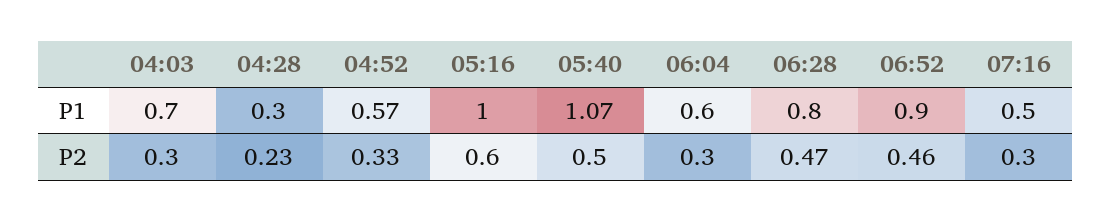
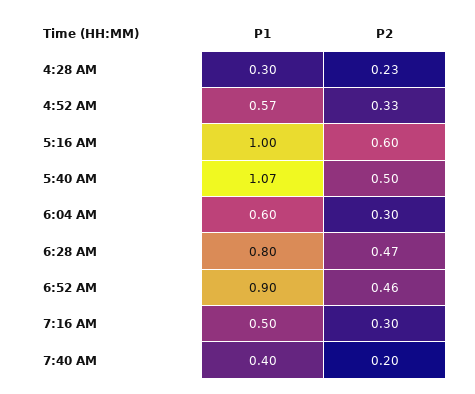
04:03, P1: 0.7 -> none
04:03, P2: 0.3 -> none
7:40 AM, P1: none -> 0.4
7:40 AM, P2: none -> 0.2

